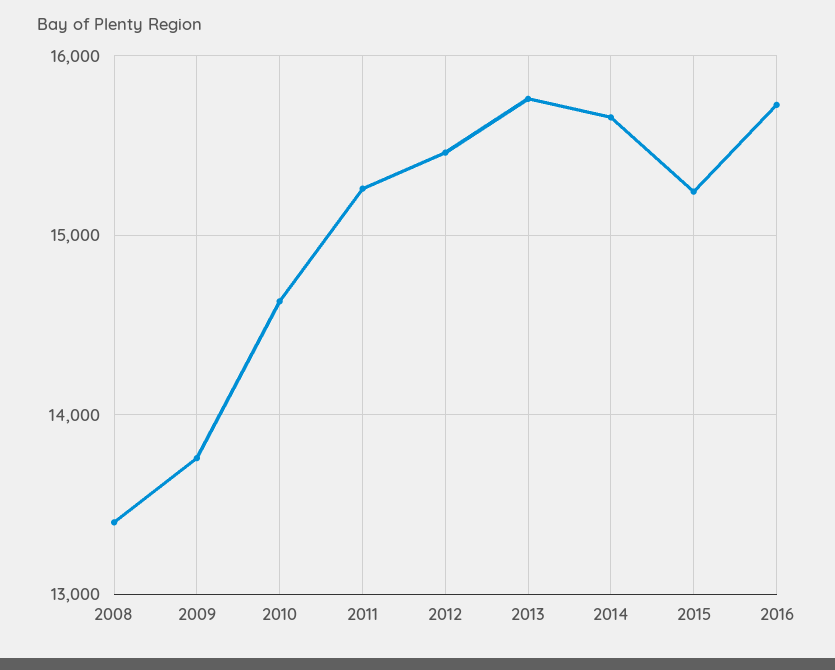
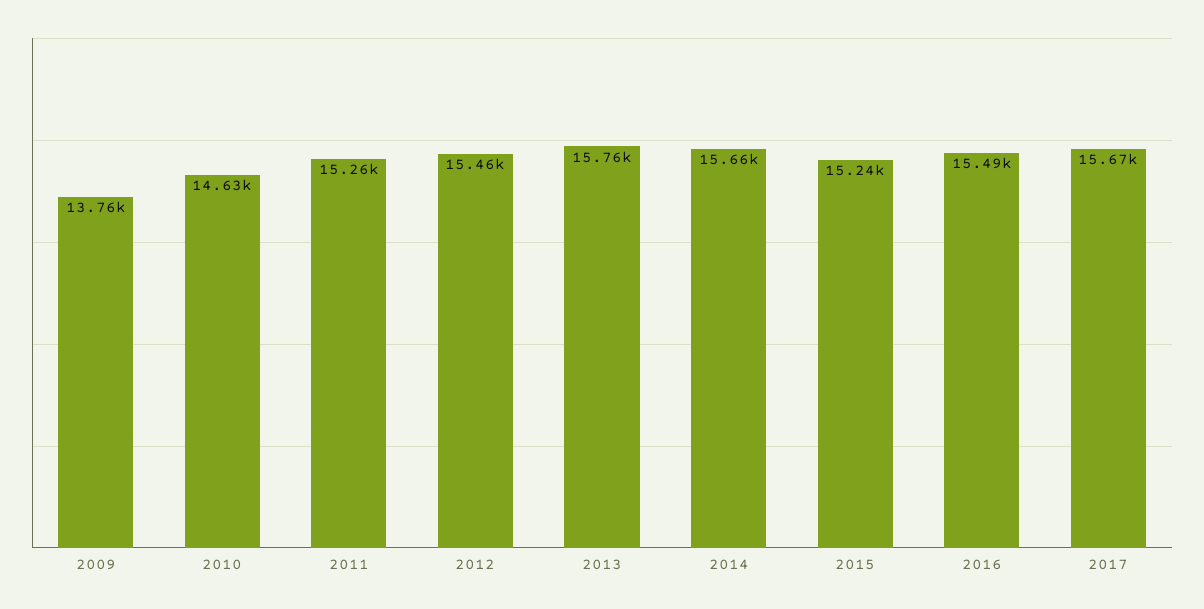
2008: 13400 -> none
2016: 15700 -> 15490
2017: none -> 15670

